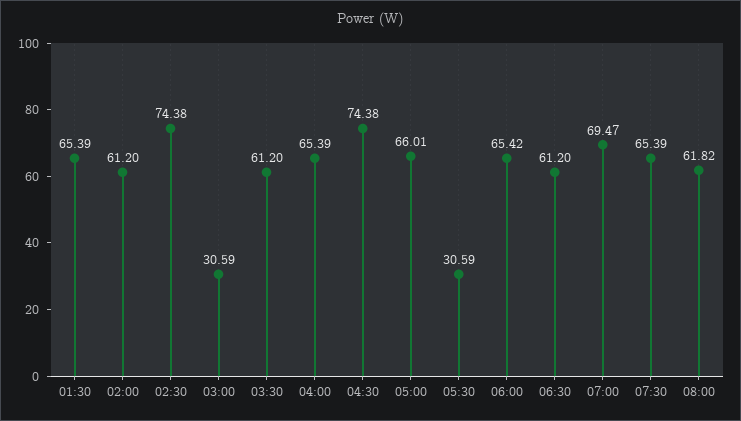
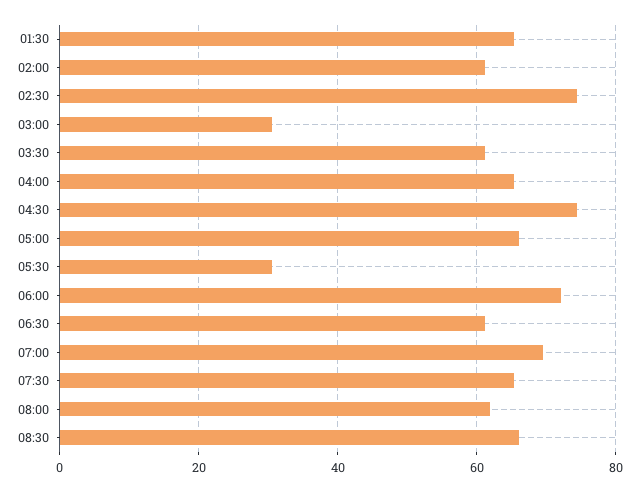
06:00: 65.42 -> 72
08:30: none -> 66

